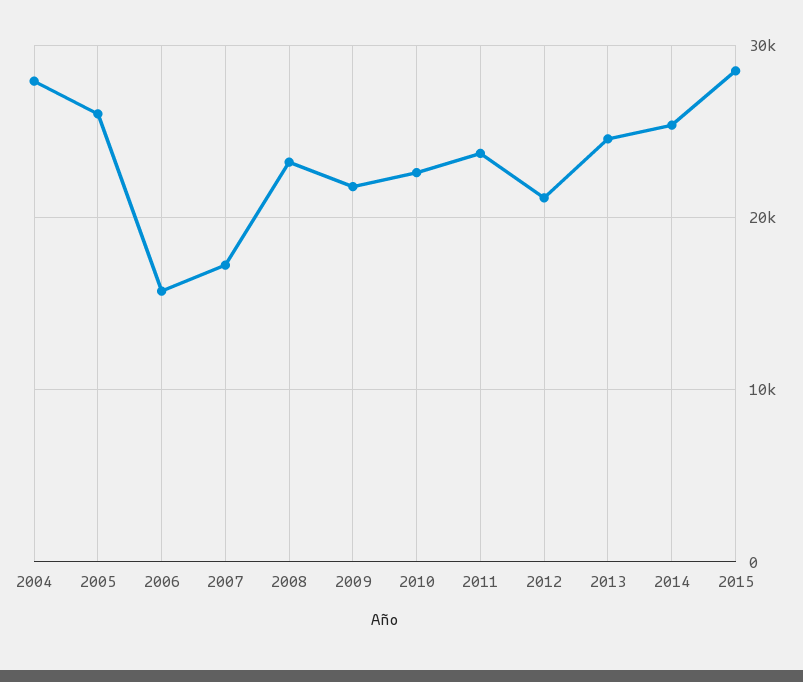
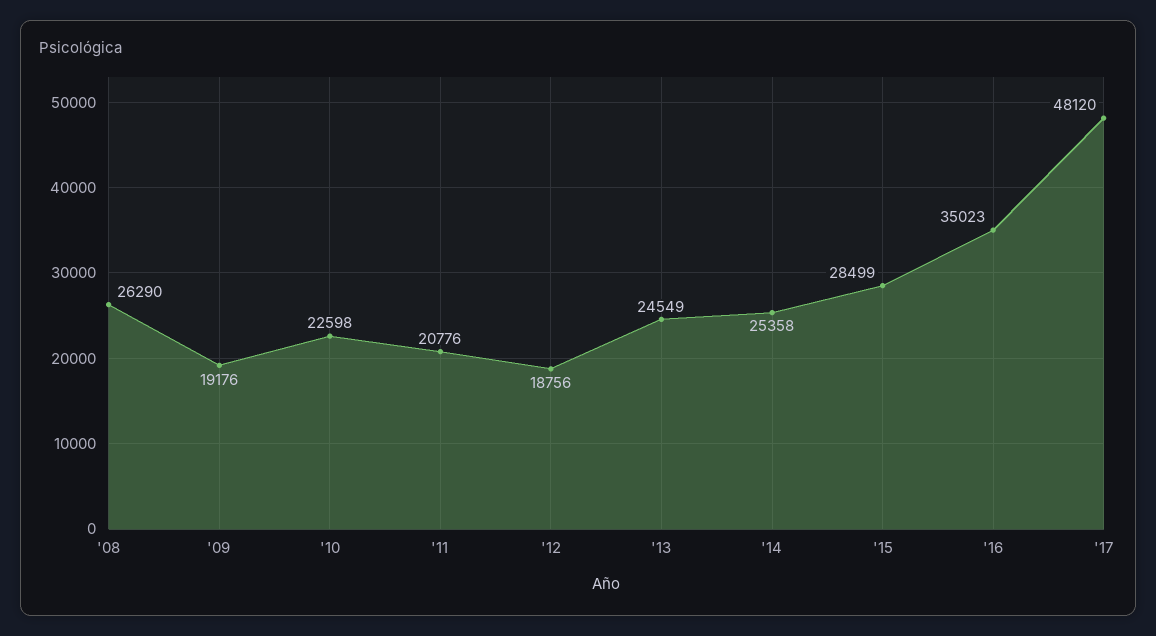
2004: 28000 -> none
2005: 26000 -> none
2006: 16000 -> none
2007: 17000 -> none
2008: 23000 -> 26290
2009: 22000 -> 19176
2011: 24000 -> 20776
2012: 21000 -> 18756
'16: none -> 35023
'17: none -> 48120

